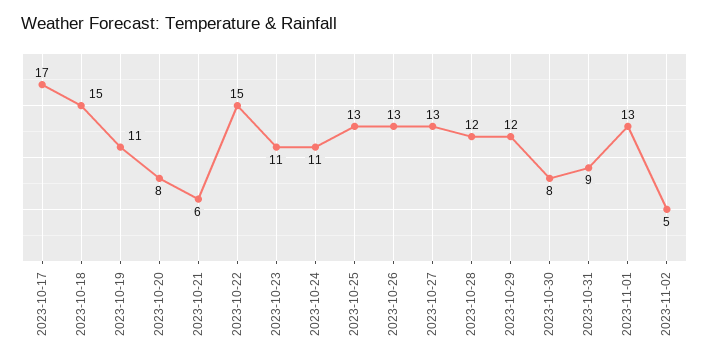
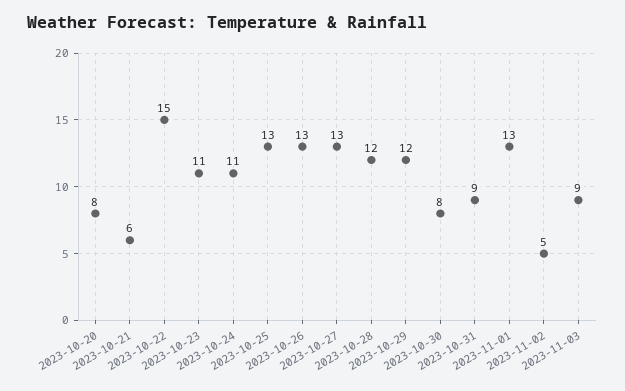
2023-10-17: 17 -> none
2023-10-18: 15 -> none
2023-10-19: 11 -> none
2023-11-03: none -> 9

